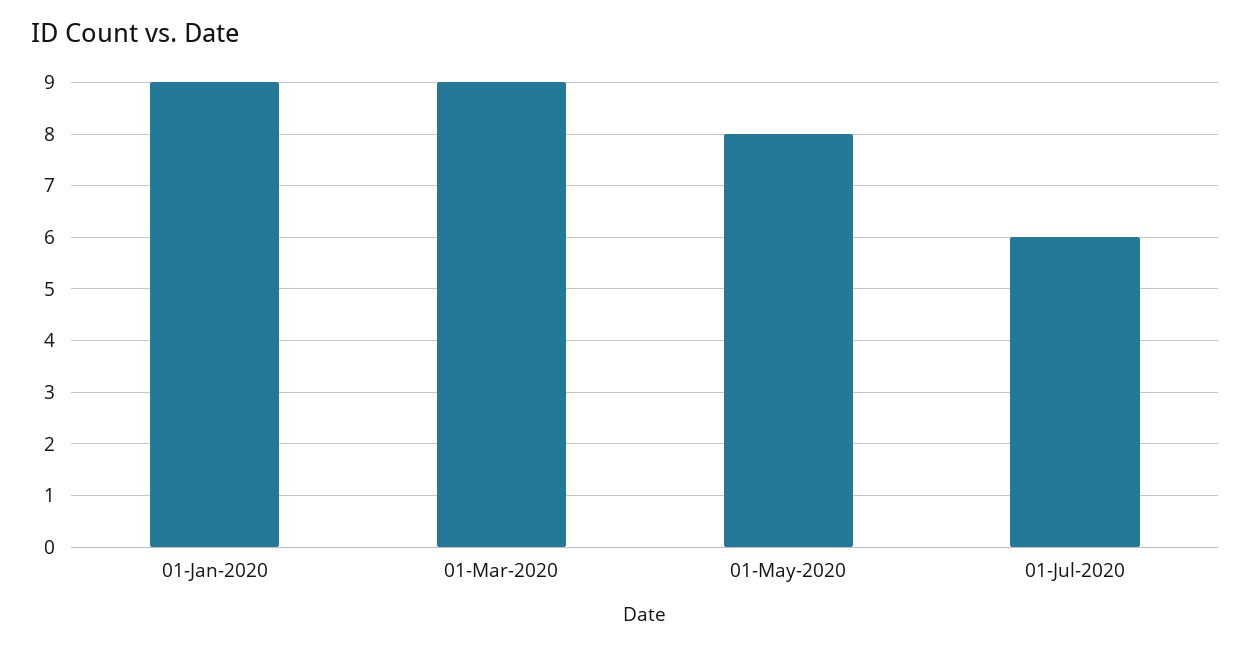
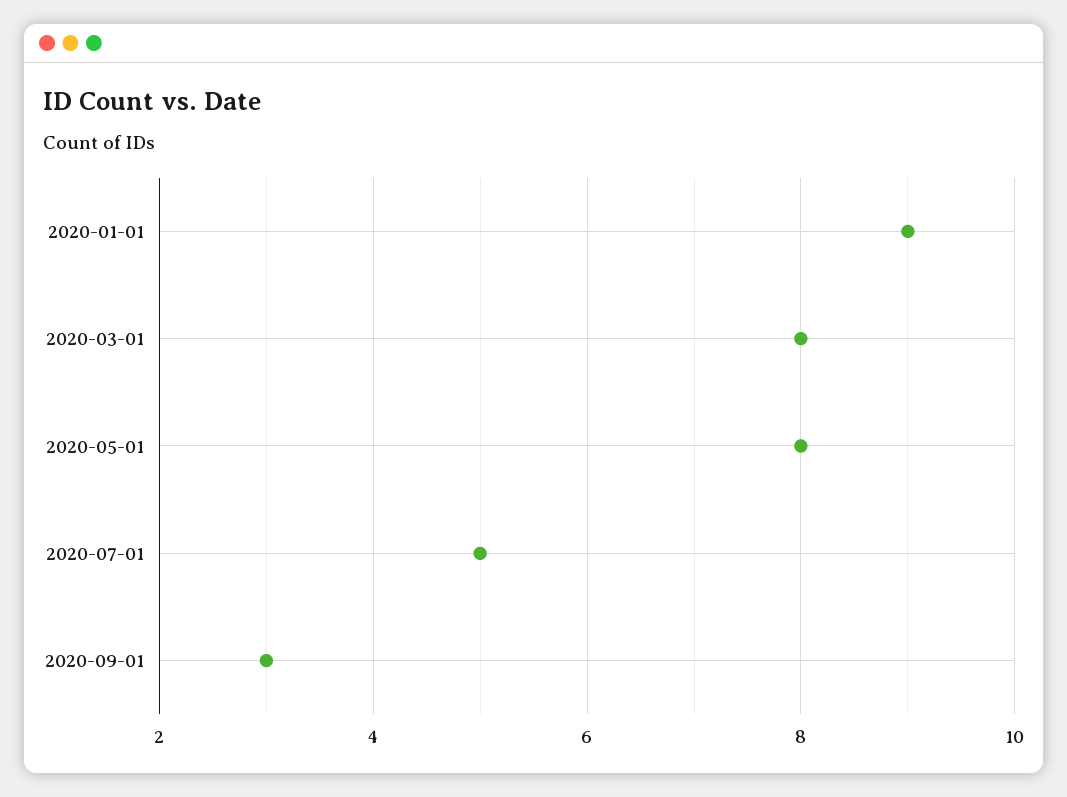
01-Mar-2020: 9 -> 8
01-Jul-2020: 6 -> 5
2020-09-01: none -> 3

